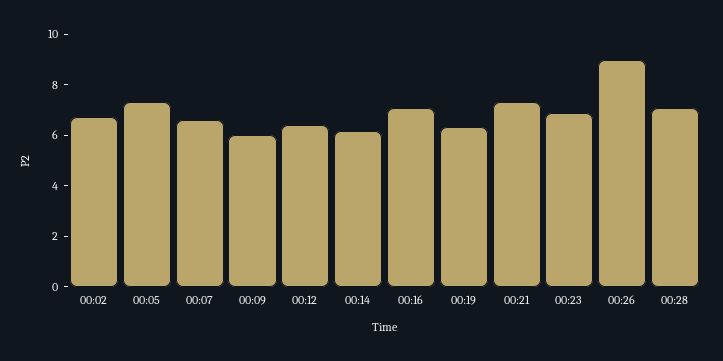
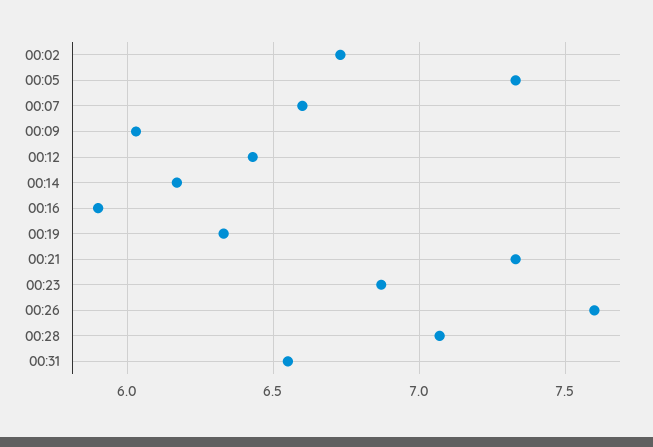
00:16: 7 -> 5.9
00:26: 9 -> 7.6
00:31: none -> 6.55

